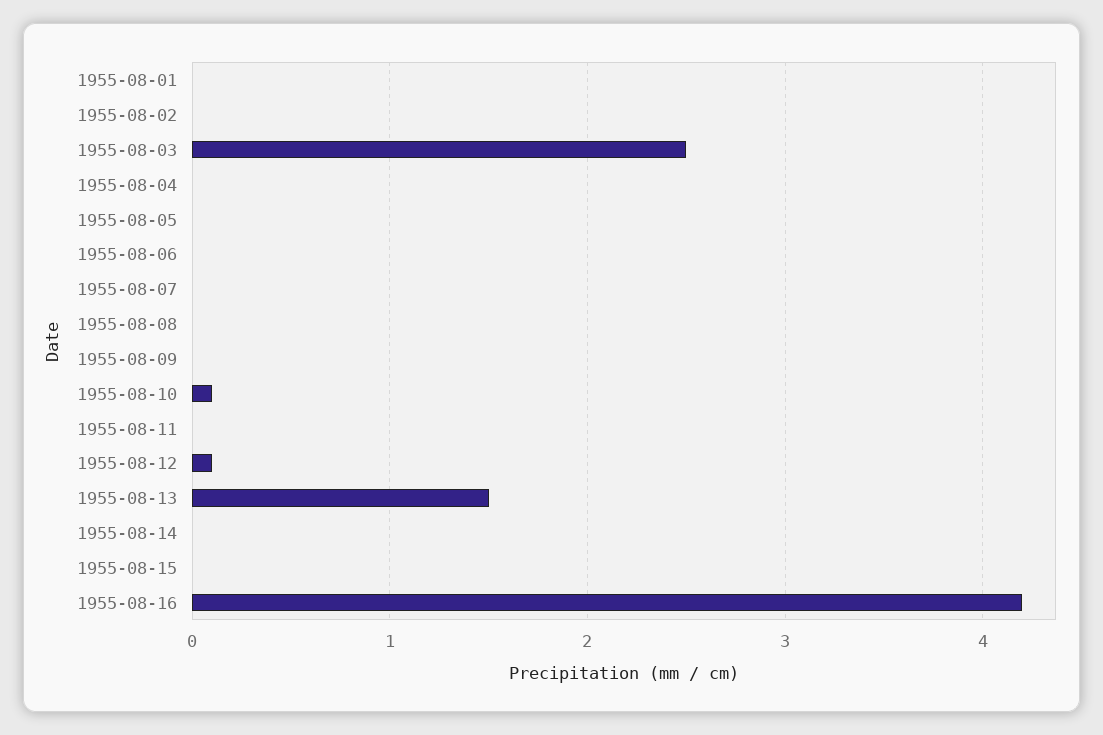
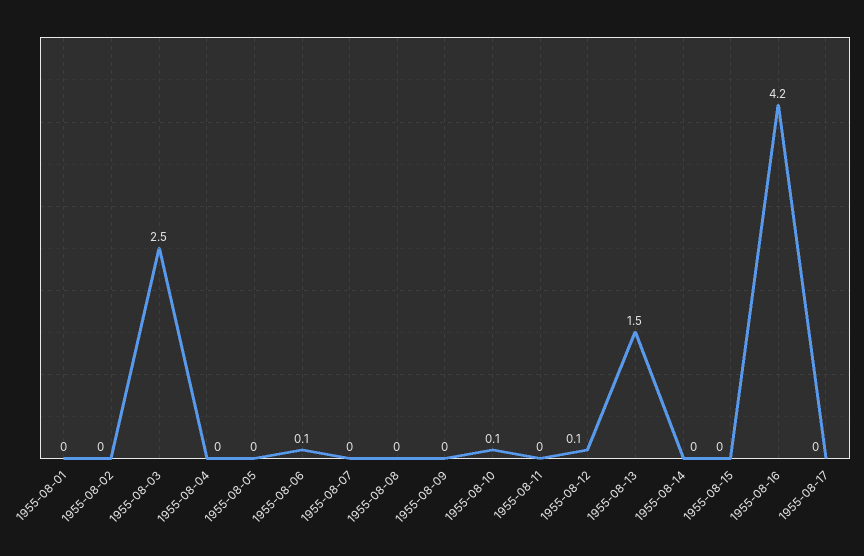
1955-08-06: 0 -> 0.1
1955-08-17: none -> 0

